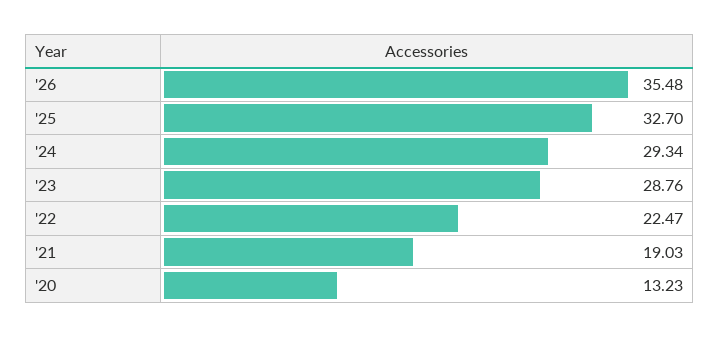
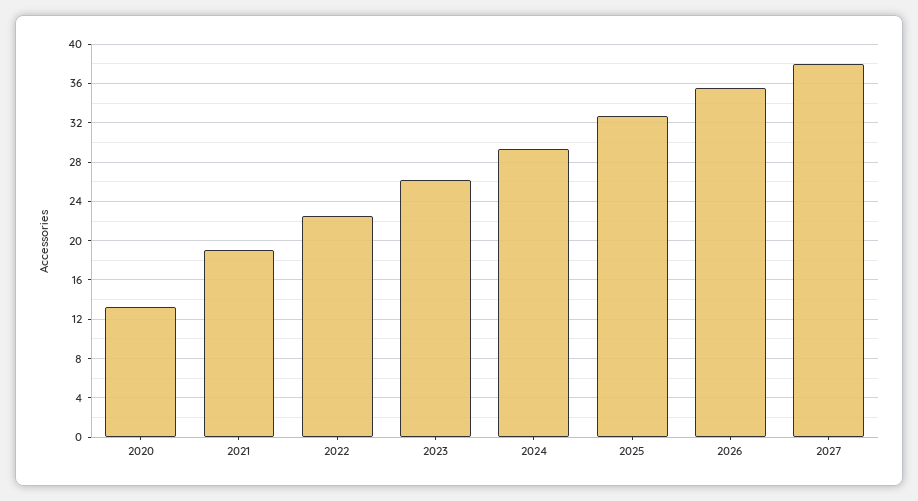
'23: 28.76 -> 26
2027: none -> 38

